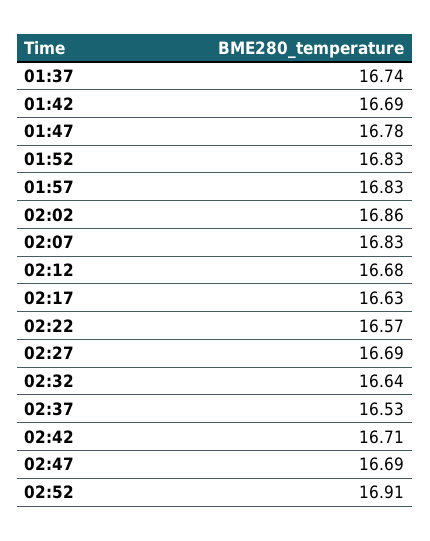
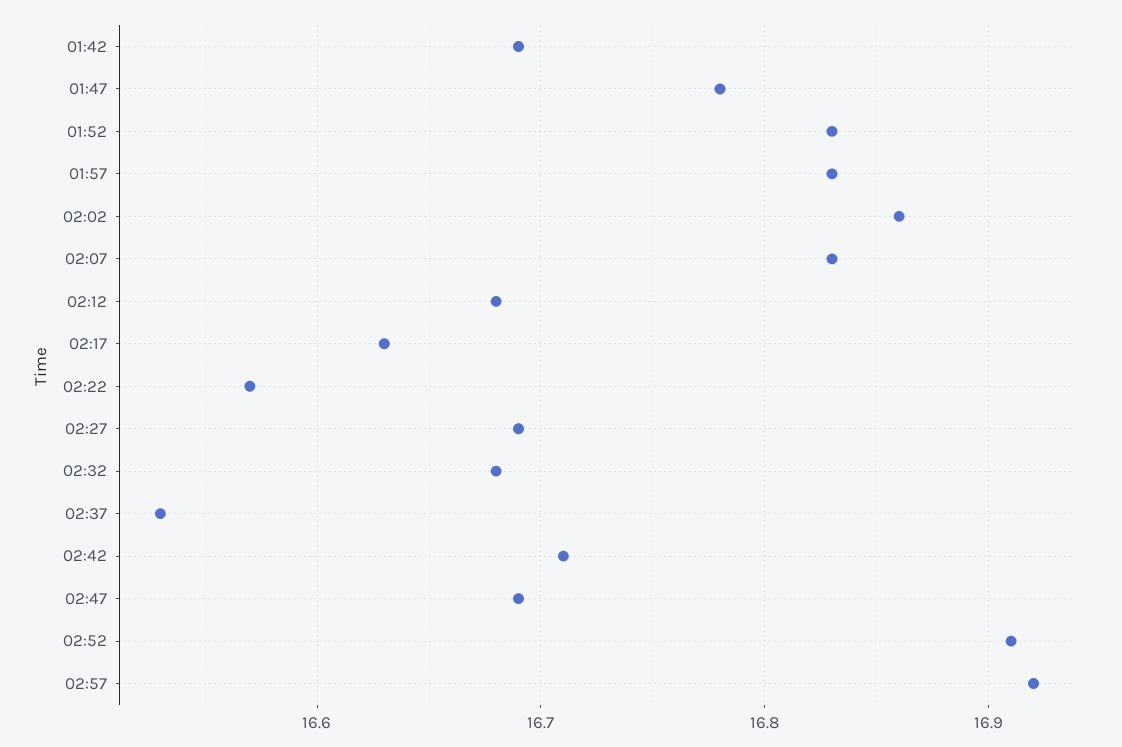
01:37: 16.74 -> none
02:32: 16.64 -> 16.68
02:57: none -> 16.92

